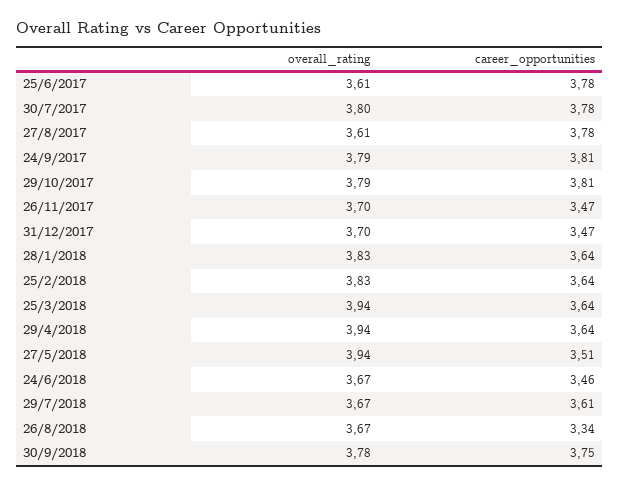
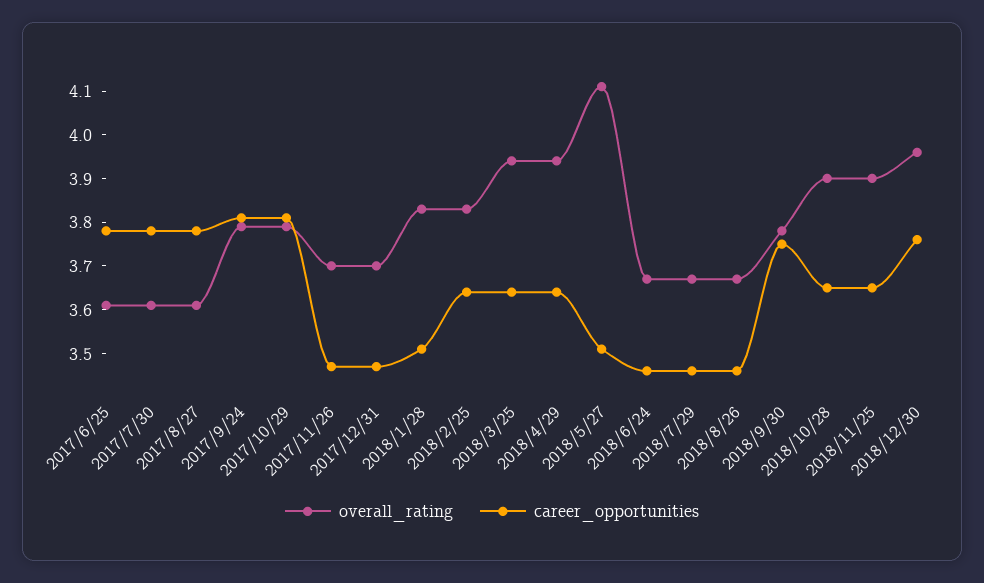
overall_rating, 30/7/2017: 3.8 -> 3.6
career_opportunities, 28/1/2018: 3.64 -> 3.5
overall_rating, 27/5/2018: 3.94 -> 4.1
career_opportunities, 29/7/2018: 3.61 -> 3.45
career_opportunities, 26/8/2018: 3.34 -> 3.45
overall_rating, 2018/10/28: none -> 3.9
career_opportunities, 2018/10/28: none -> 3.65
overall_rating, 2018/11/25: none -> 3.9
career_opportunities, 2018/11/25: none -> 3.65
overall_rating, 2018/12/30: none -> 3.95
career_opportunities, 2018/12/30: none -> 3.75

